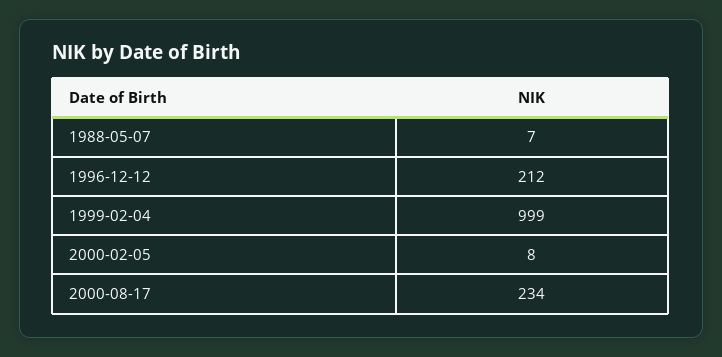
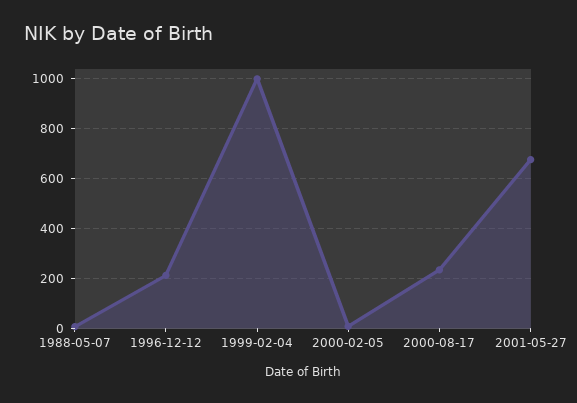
2001-05-27: none -> 675

